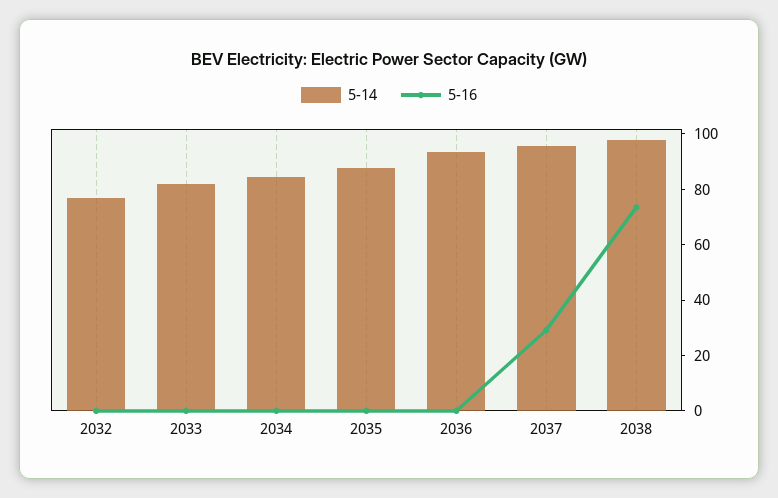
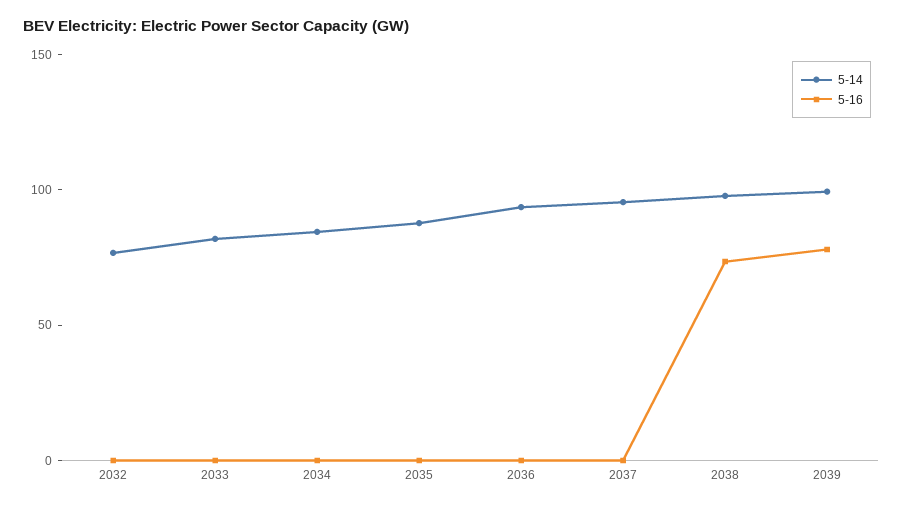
5-16, 2037: 30 -> 0
5-14, 2039: none -> 100
5-16, 2039: none -> 80

